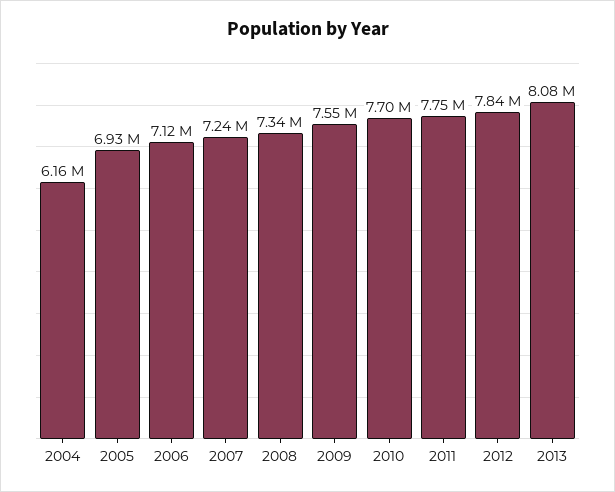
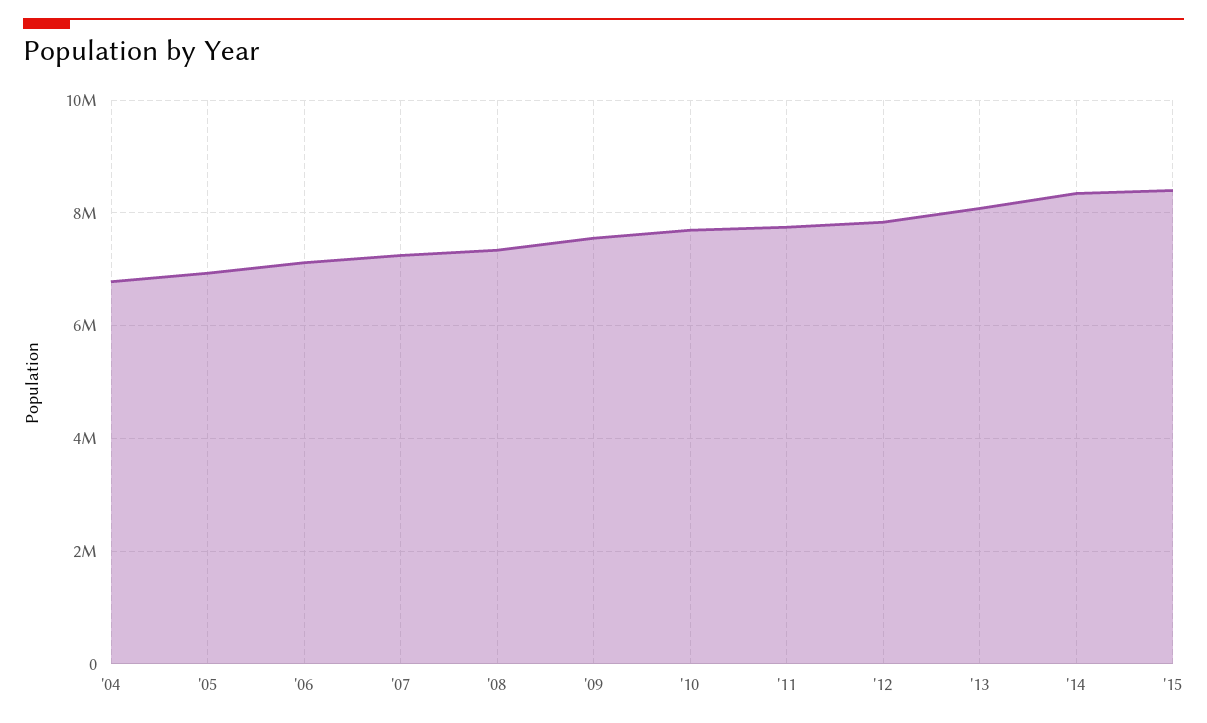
2004: 6160000 -> 6800000
'14: none -> 8400000
'15: none -> 8400000

